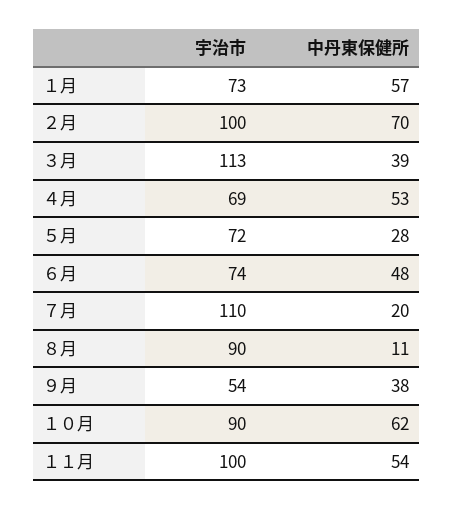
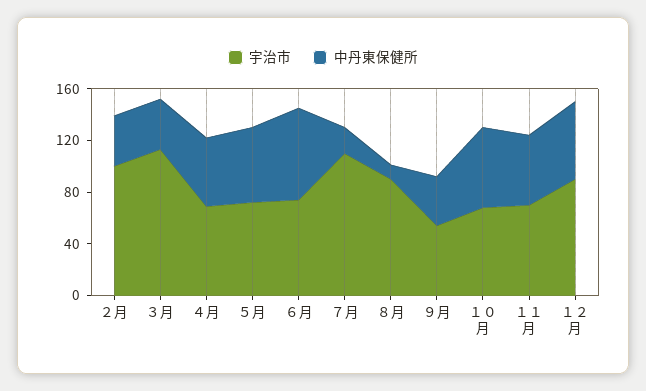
宇治市, １月: 73 -> none
中丹東保健所, １月: 57 -> none
中丹東保健所, ２月: 70 -> 40
中丹東保健所, ５月: 28 -> 60
中丹東保健所, ６月: 48 -> 70
宇治市, １０月: 90 -> 70
宇治市, １１月: 100 -> 70
宇治市, １２月: none -> 90
中丹東保健所, １２月: none -> 60

